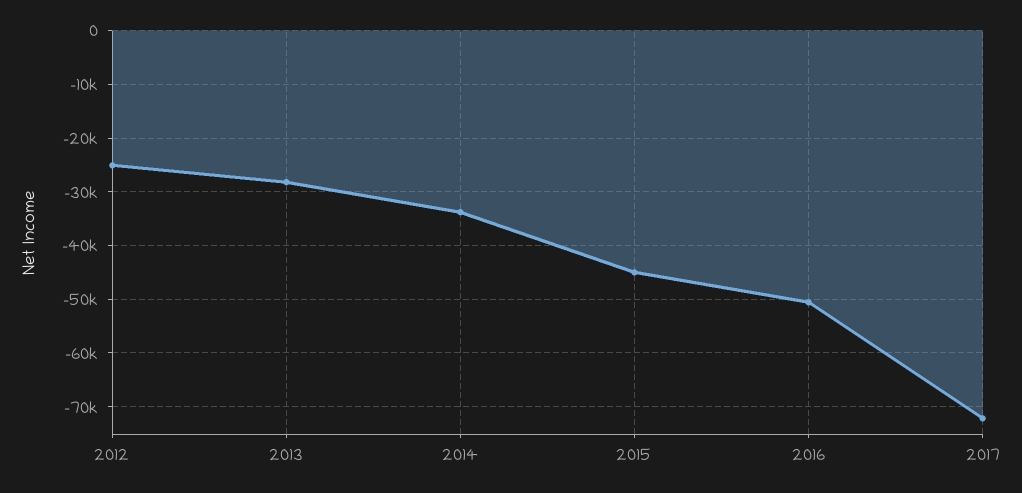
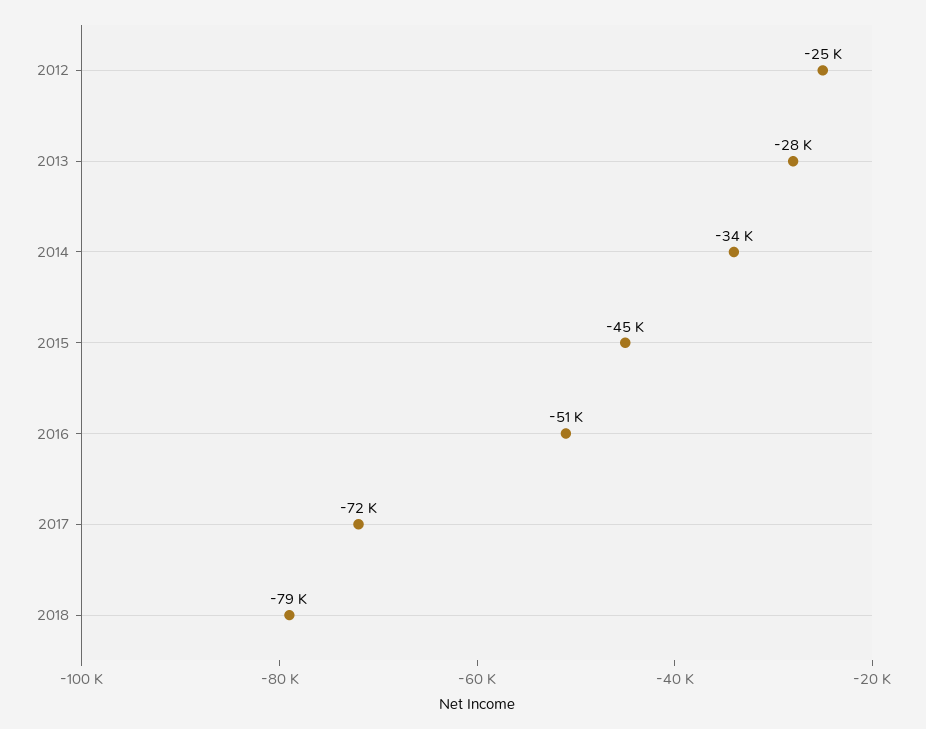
2018: none -> -79000

